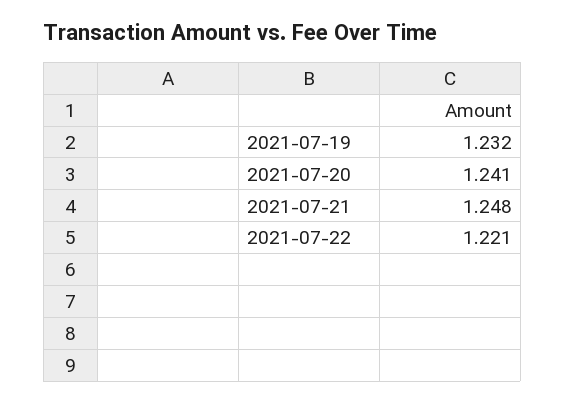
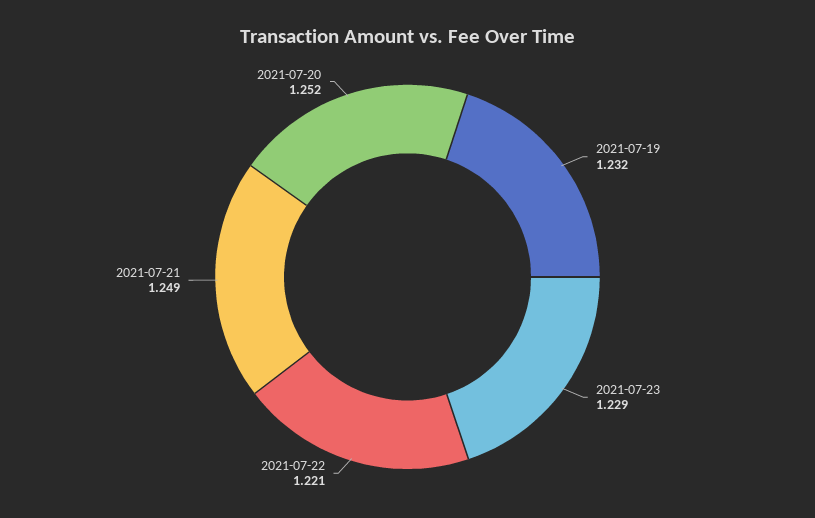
2021-07-20: 1.241 -> 1.252
2021-07-21: 1.248 -> 1.249
2021-07-23: none -> 1.229

